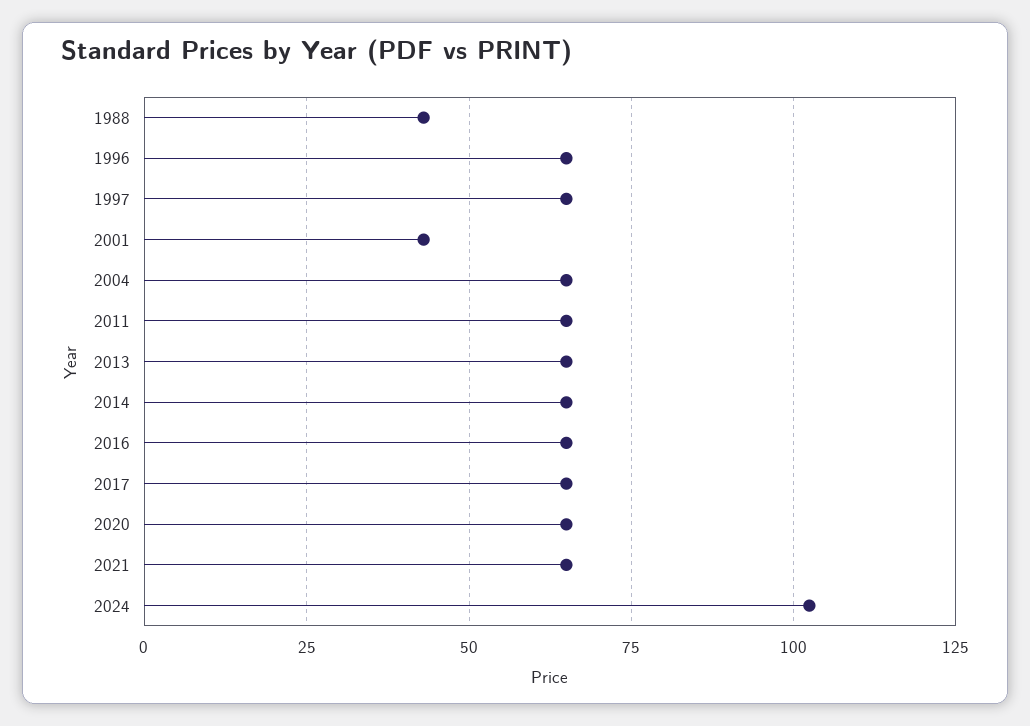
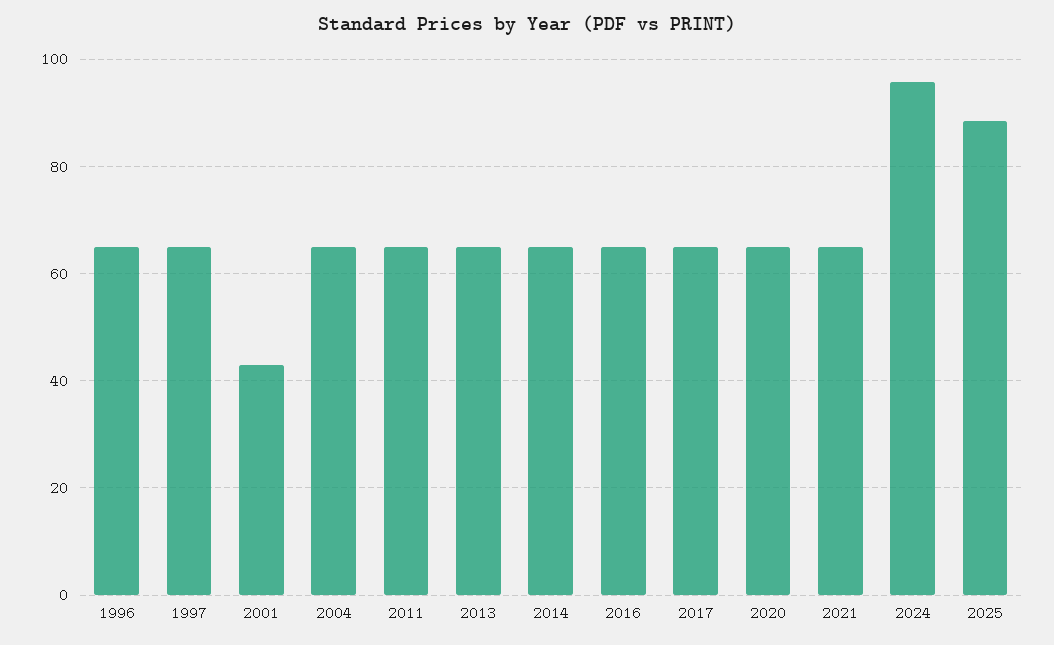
1988: 42.5 -> none
2024: 102.5 -> 96
2025: none -> 88

